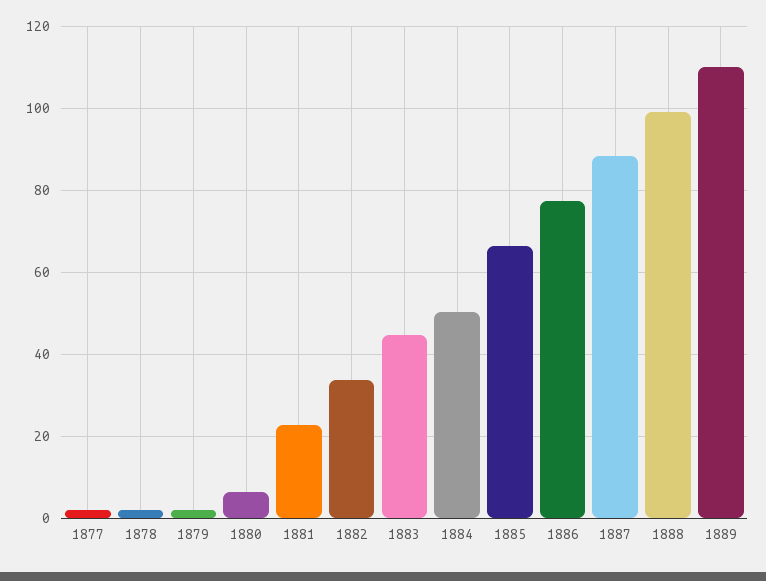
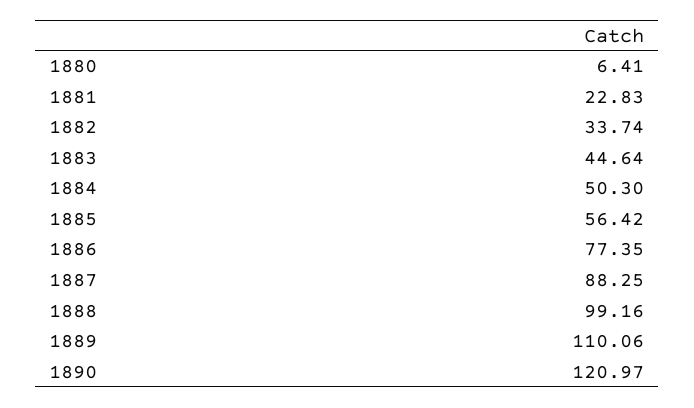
1877: 2 -> none
1878: 2 -> none
1879: 2 -> none
1885: 66 -> 56.42
1890: none -> 120.97

